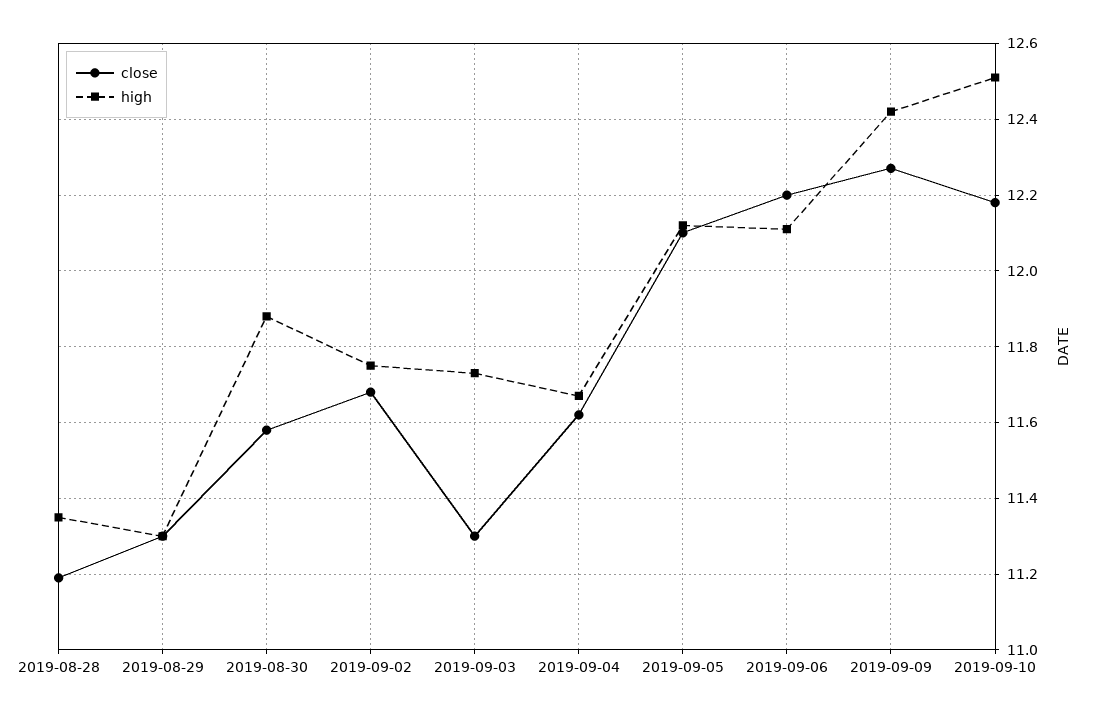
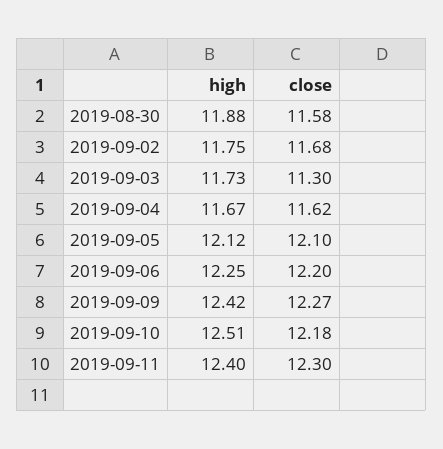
close, 2019-08-28: 11.2 -> none
high, 2019-08-28: 11.35 -> none
close, 2019-08-29: 11.3 -> none
high, 2019-08-29: 11.3 -> none
high, 2019-09-06: 12.1 -> 12.25
high, 2019-09-11: none -> 12.4
close, 2019-09-11: none -> 12.3

